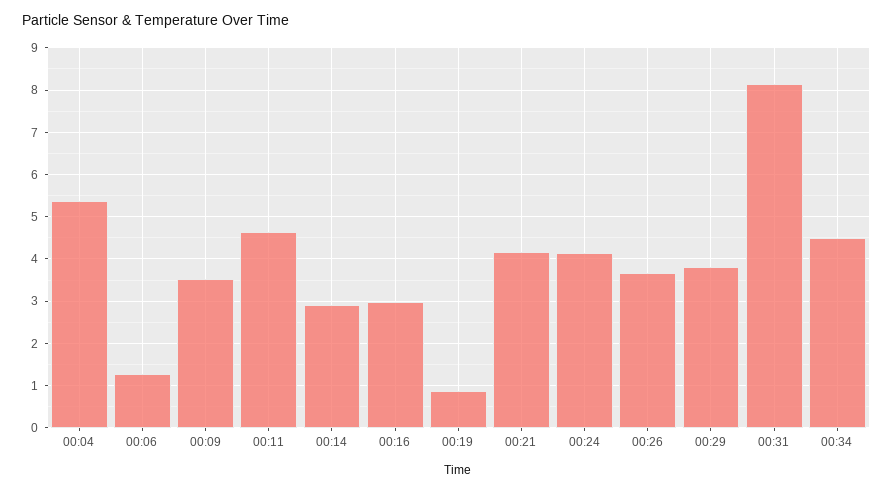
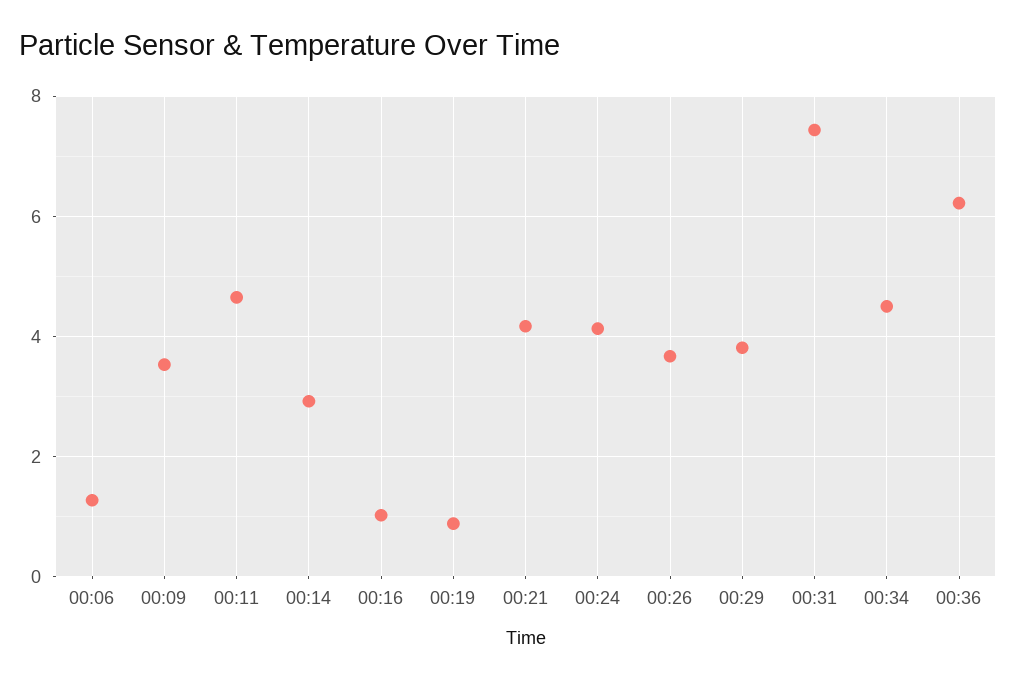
00:04: 5.4 -> none
00:16: 3 -> 1
00:31: 8.2 -> 7.4
00:36: none -> 6.2

